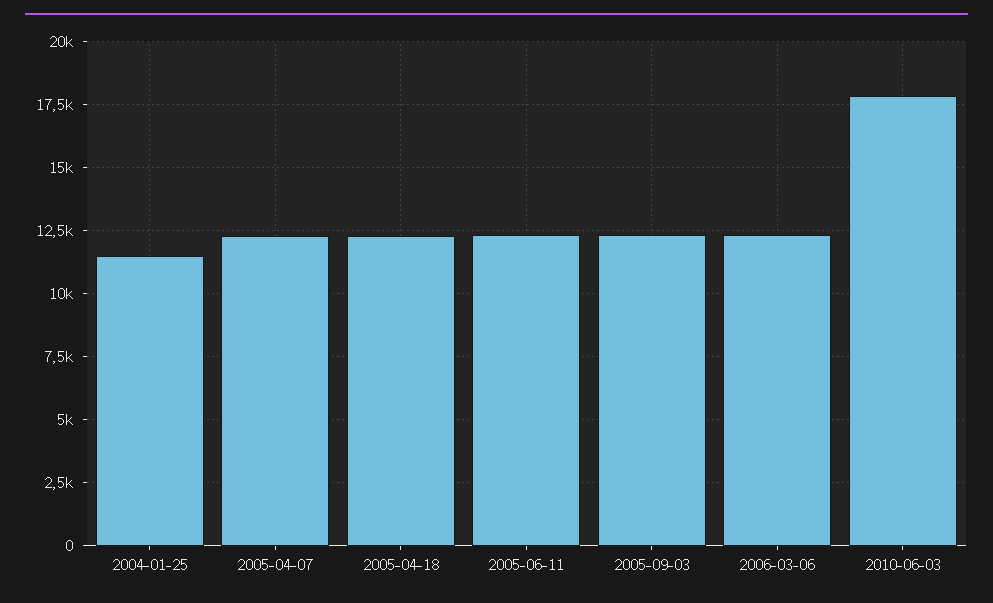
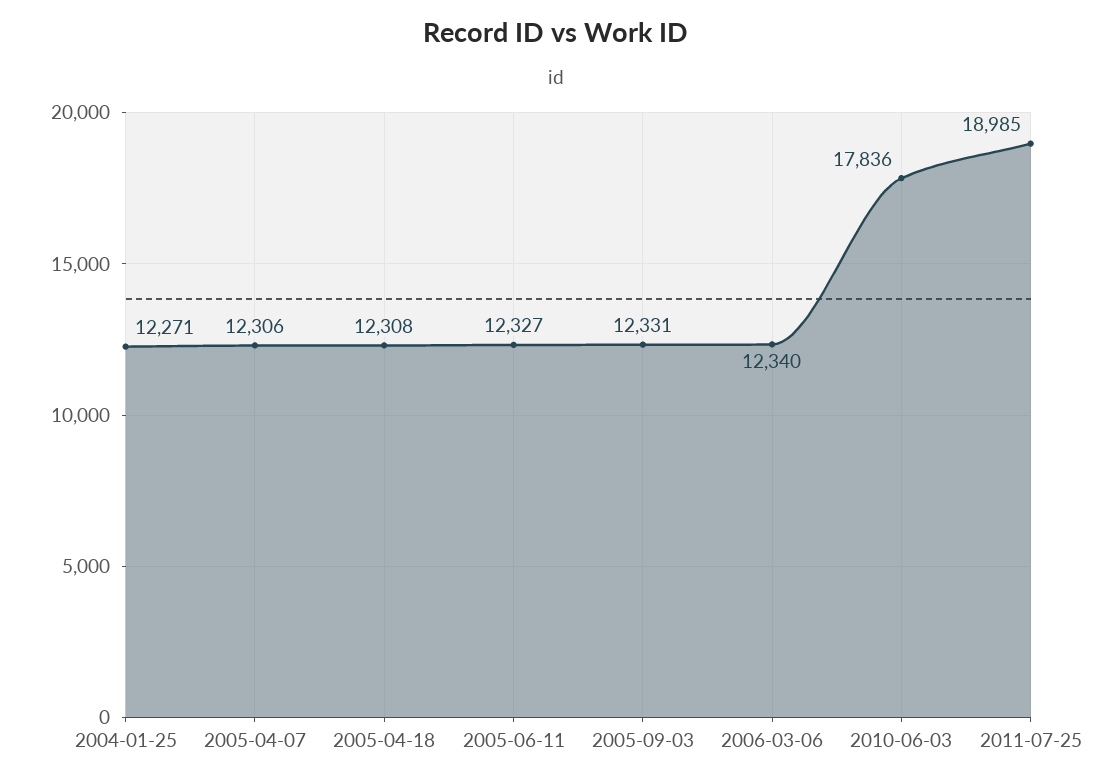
2004-01-25: 11500 -> 12271
2011-07-25: none -> 18985

